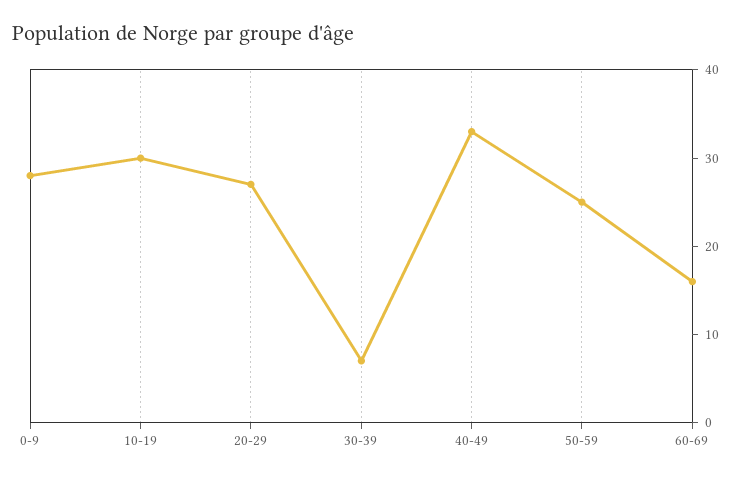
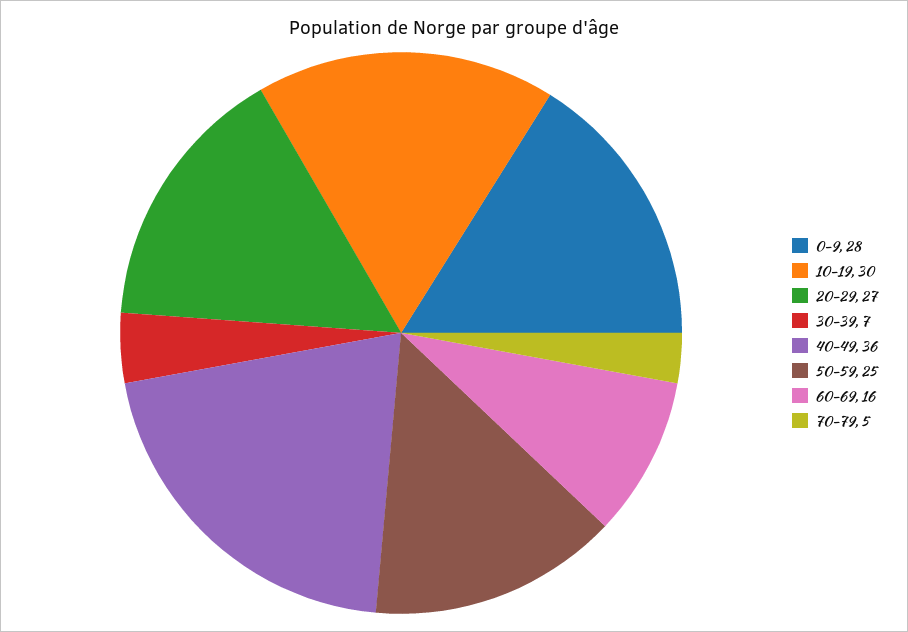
40-49: 33 -> 36
70-79: none -> 5

